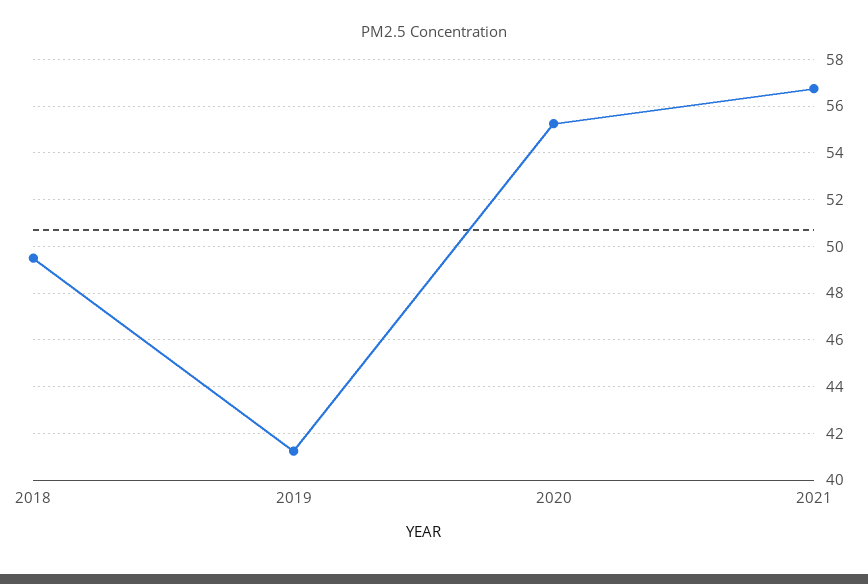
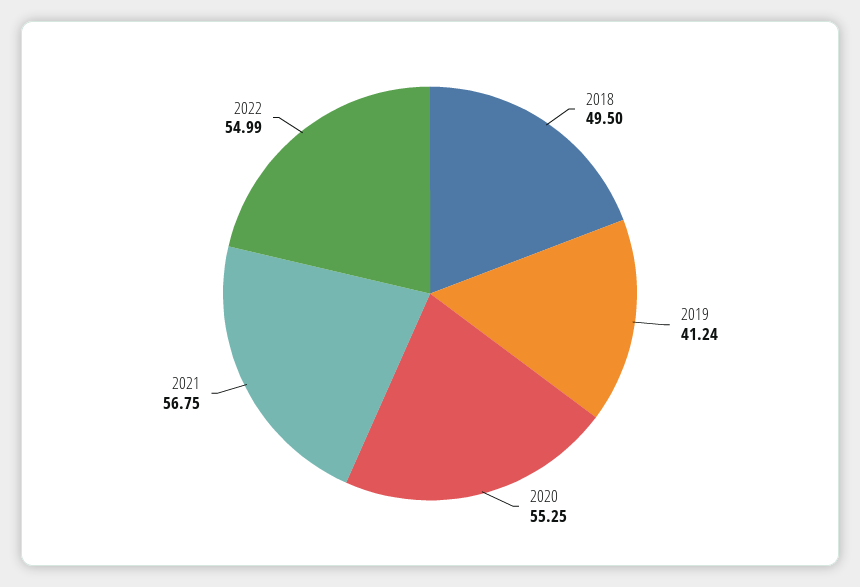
2022: none -> 54.99

